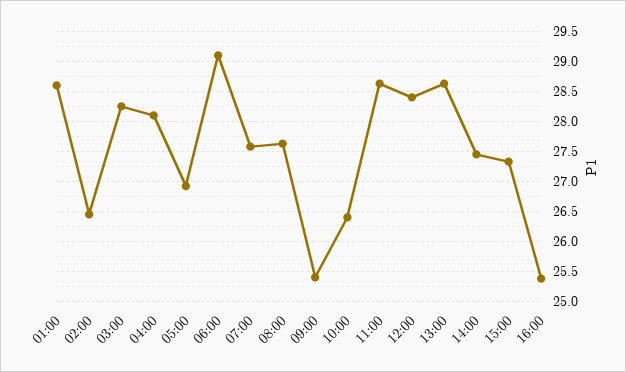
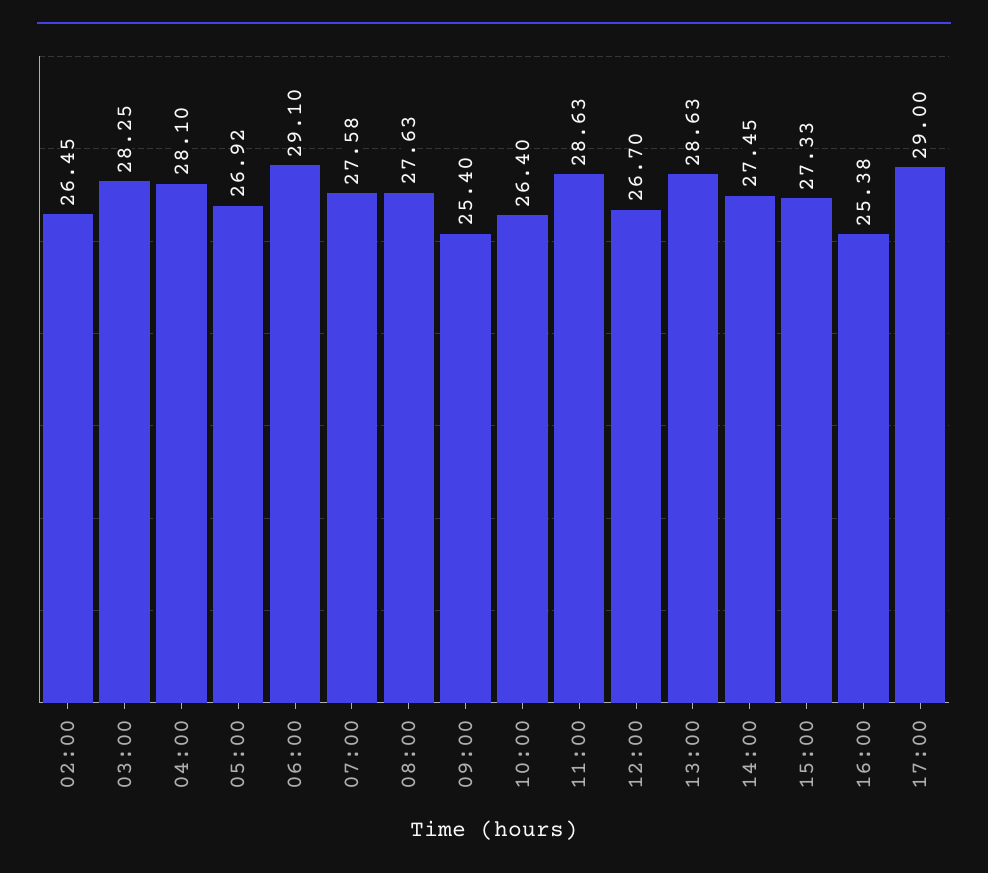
01:00: 28.6 -> none
12:00: 28.4 -> 26.7
17:00: none -> 29

